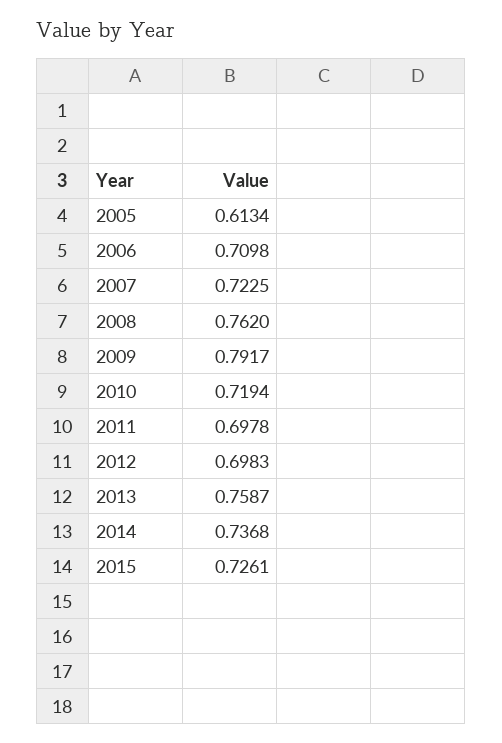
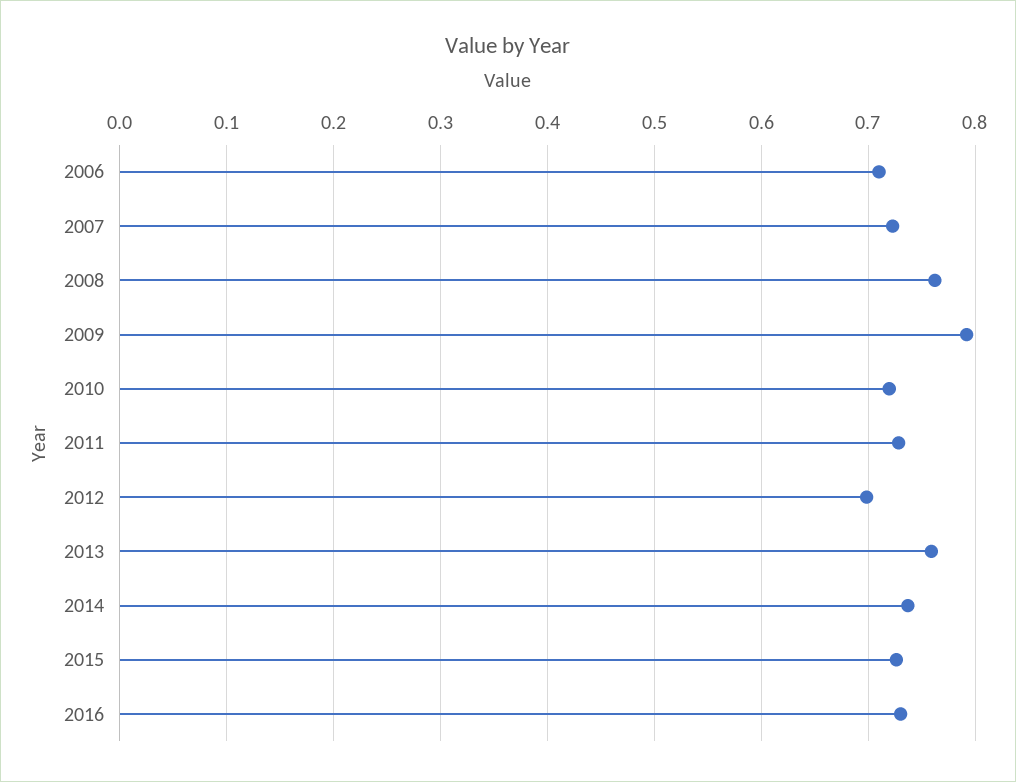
2005: 0.6134 -> none
2011: 0.6978 -> 0.73
2016: none -> 0.73

